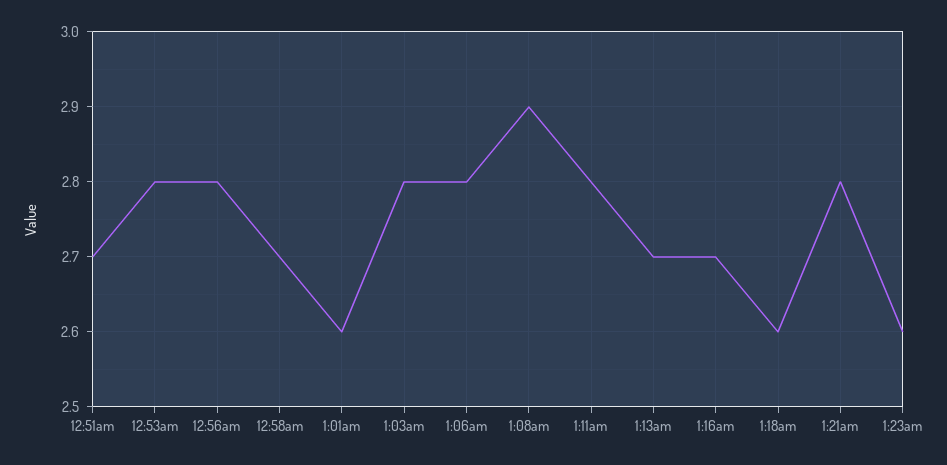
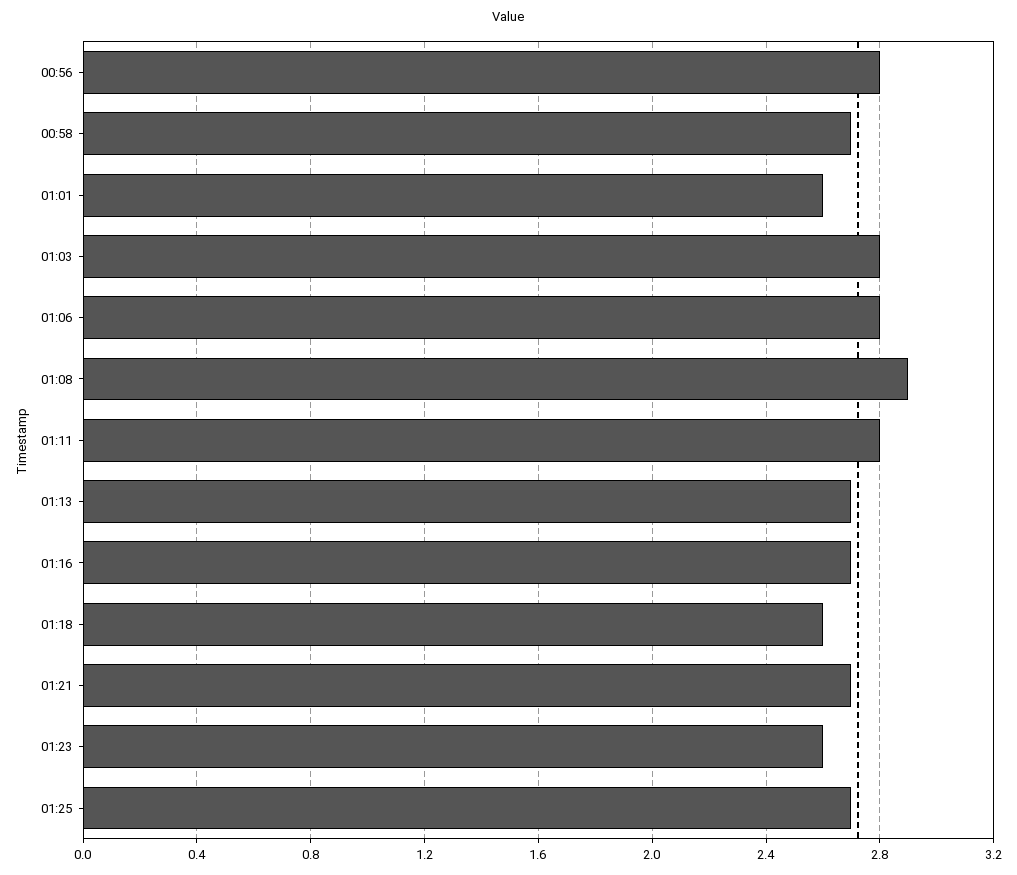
12:51am: 2.7 -> none
12:53am: 2.8 -> none
1:21am: 2.8 -> 2.7
01:25: none -> 2.7

